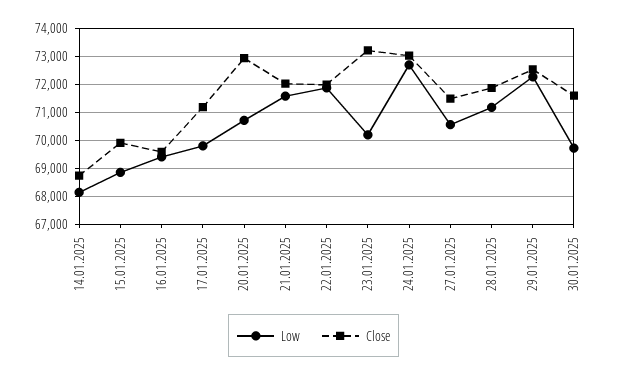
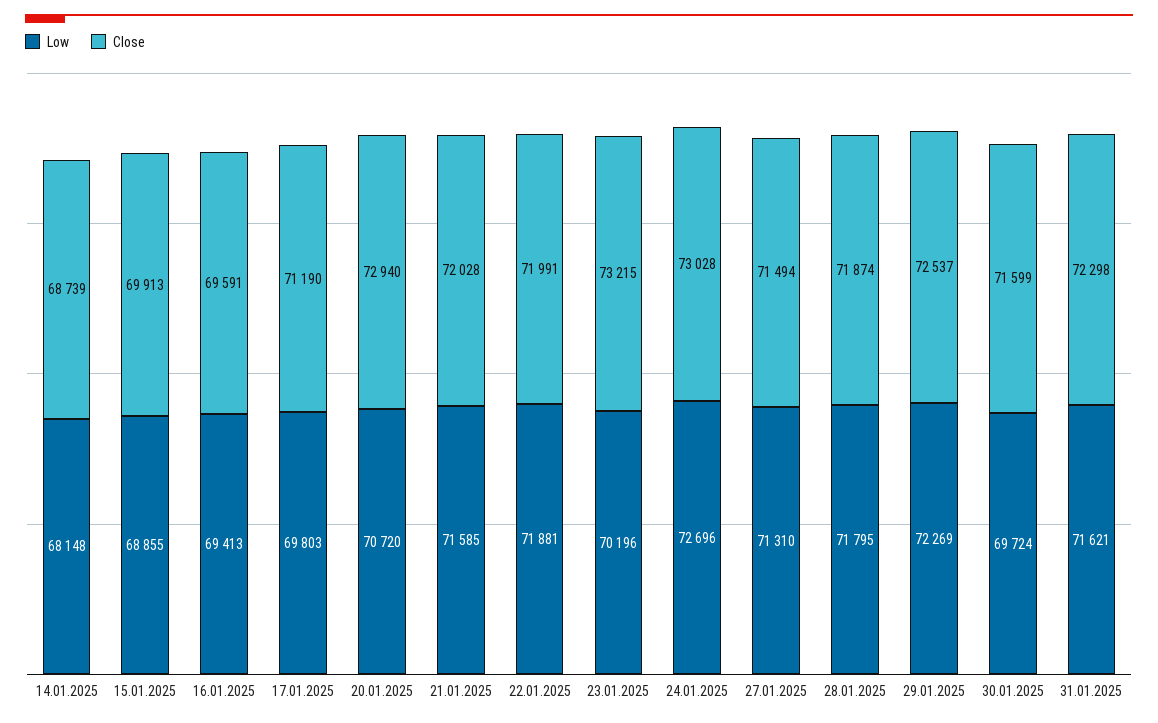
Low, 27.01.2025: 70500 -> 71310
Low, 28.01.2025: 71250 -> 71795
Low, 31.01.2025: none -> 71621
Close, 31.01.2025: none -> 72298

